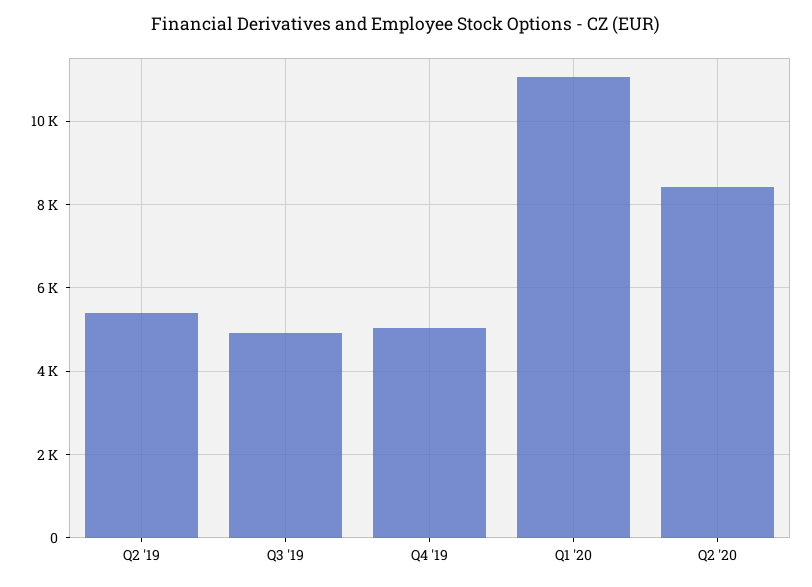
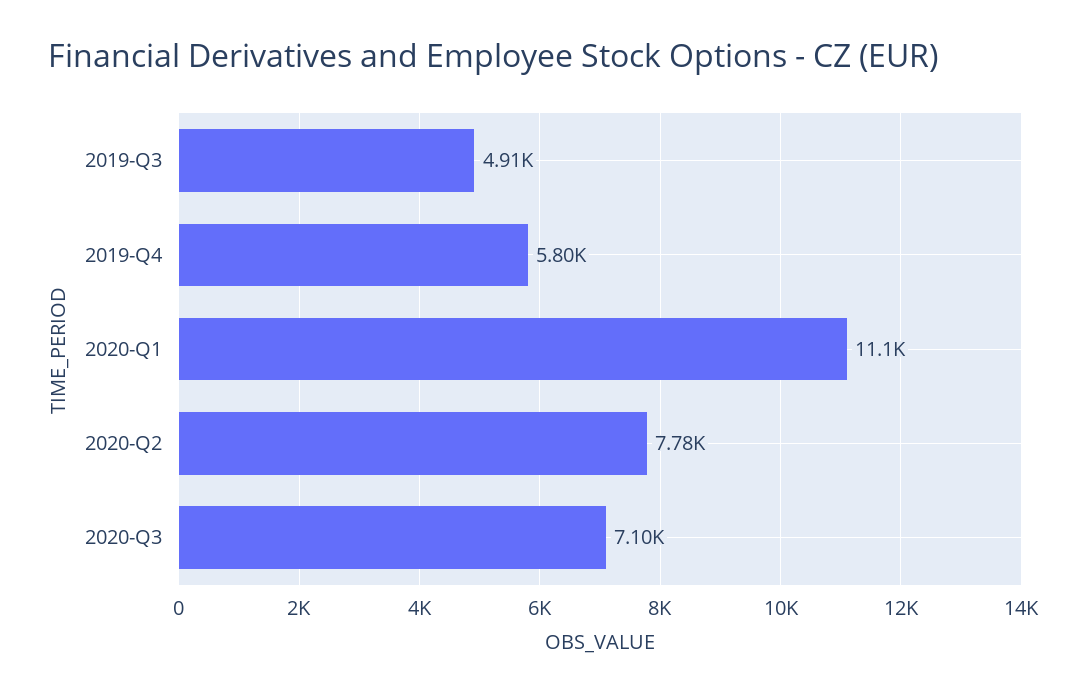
Q2 '19: 5400 -> none
Q4 '19: 5000 -> 5800
Q2 '20: 8400 -> 7780
2020-Q3: none -> 7100

